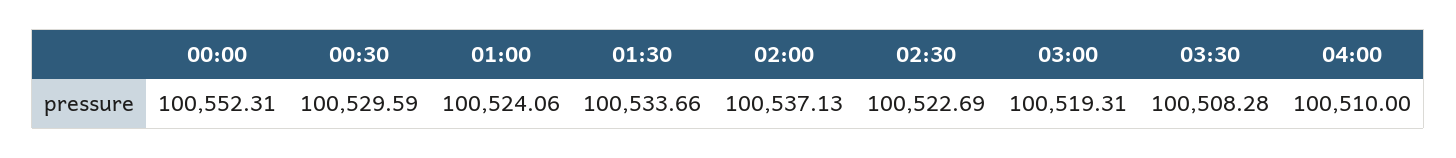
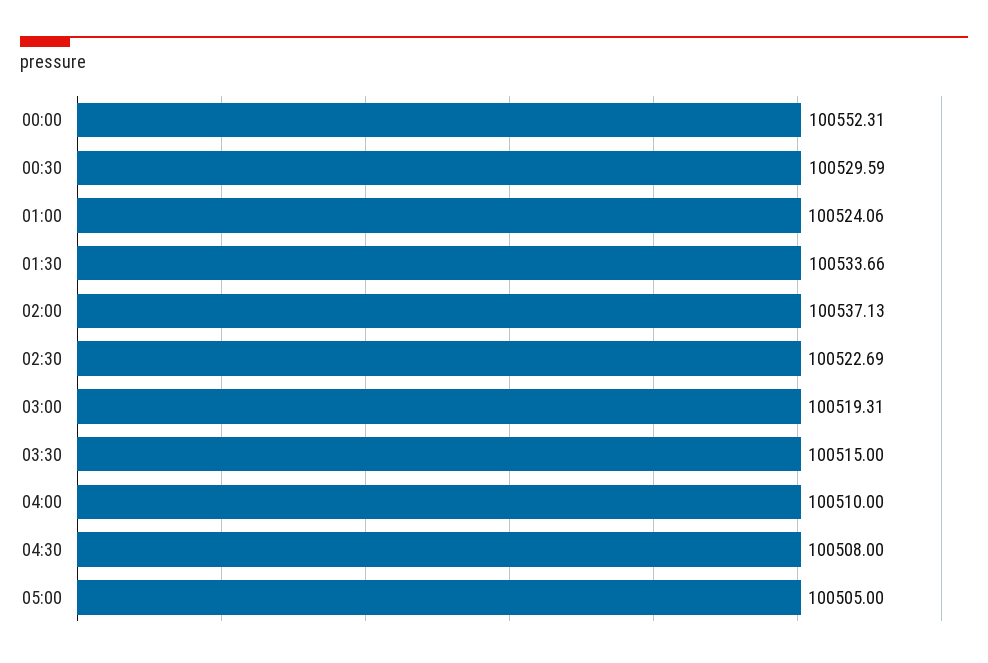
03:30: 100508.28 -> 100515
04:30: none -> 100508
05:00: none -> 100505

